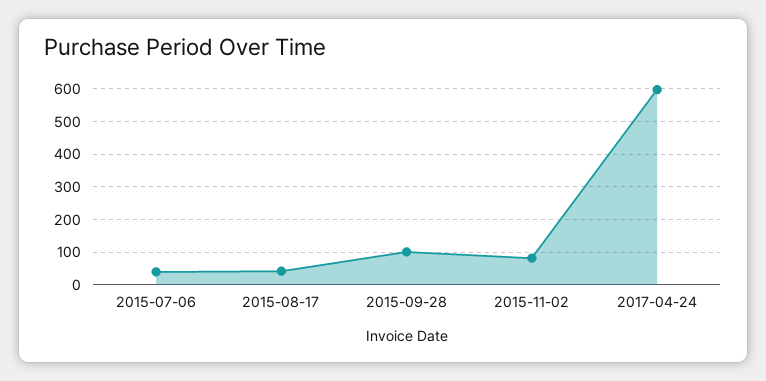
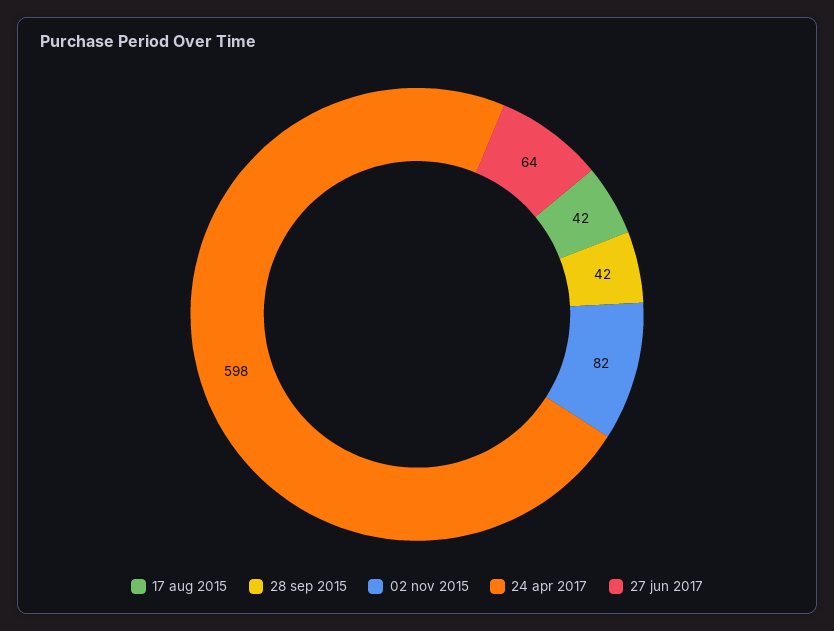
2015-07-06: 40 -> none
2015-09-28: 100 -> 42
27 jun 2017: none -> 64

